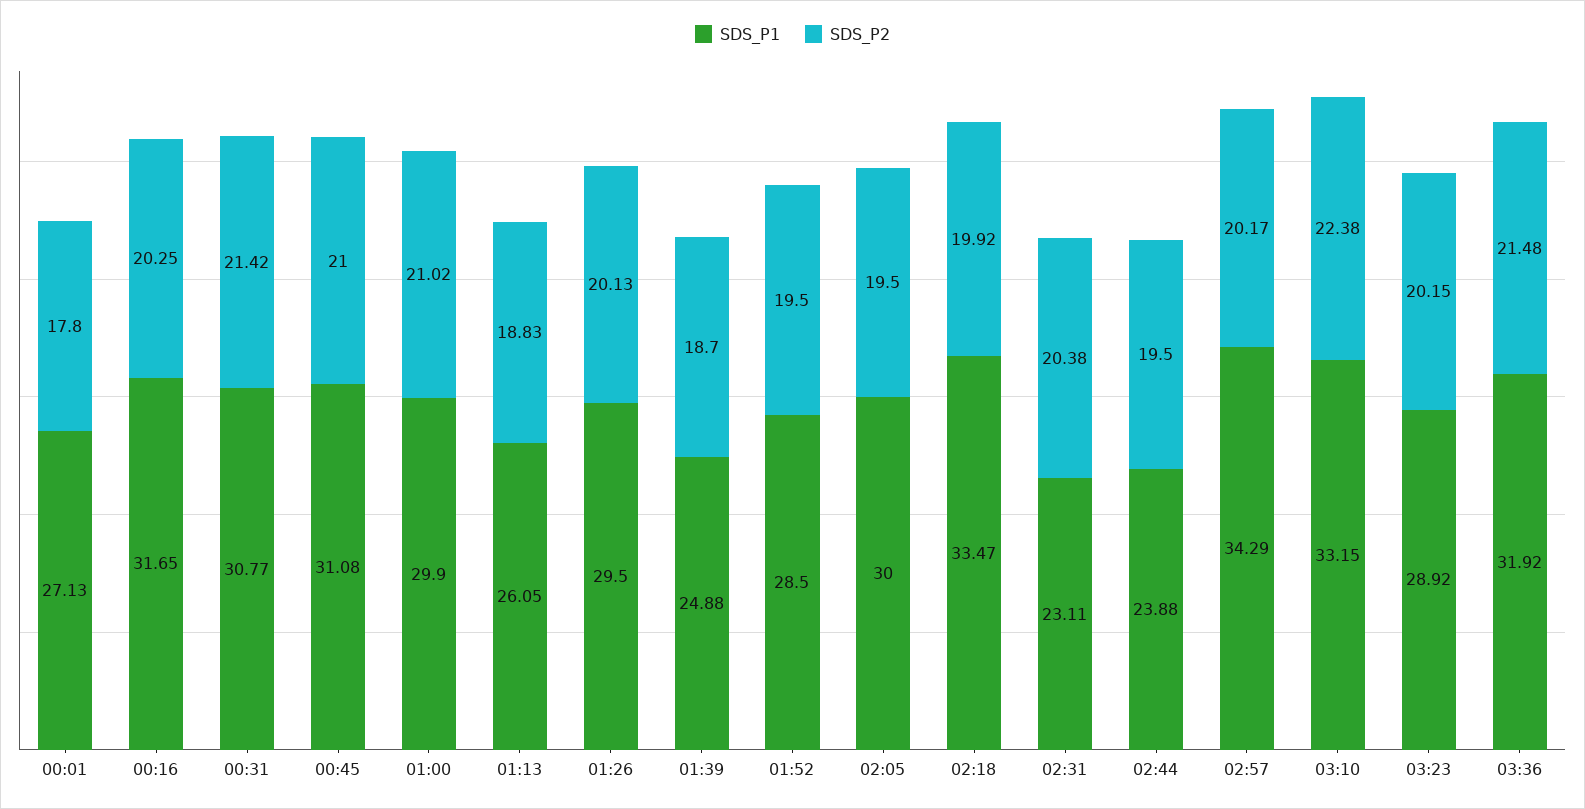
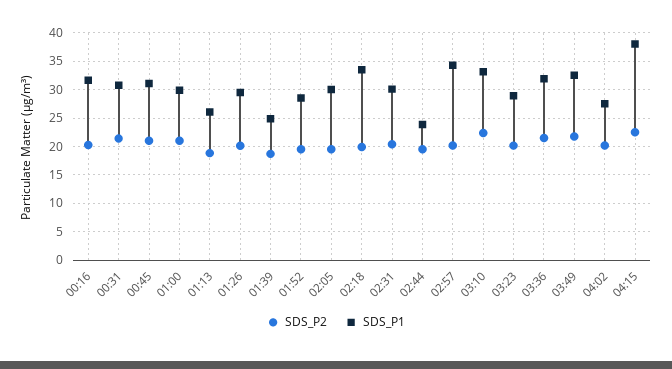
SDS_P1, 00:01: 27.13 -> none
SDS_P2, 00:01: 17.8 -> none
SDS_P1, 02:31: 23.11 -> 30
SDS_P2, 03:49: none -> 22.5
SDS_P1, 03:49: none -> 32.5
SDS_P2, 04:02: none -> 20
SDS_P1, 04:02: none -> 27.5
SDS_P2, 04:15: none -> 22.5
SDS_P1, 04:15: none -> 37.5

